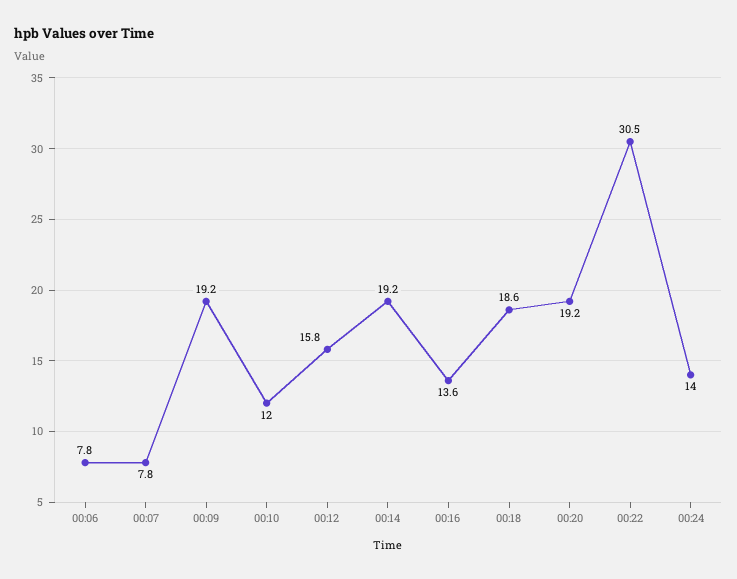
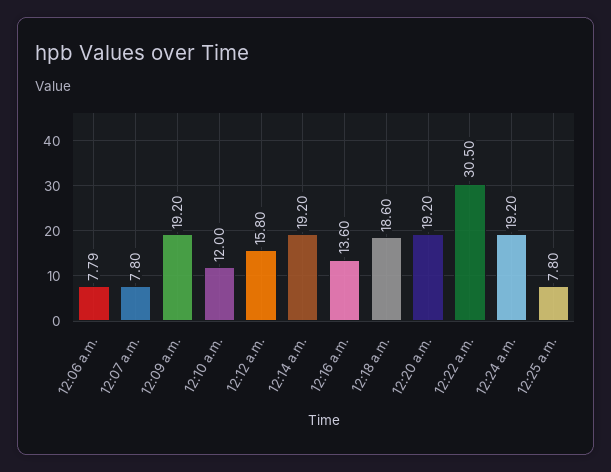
00:24: 14 -> 19.2
12:25 a.m.: none -> 7.8

